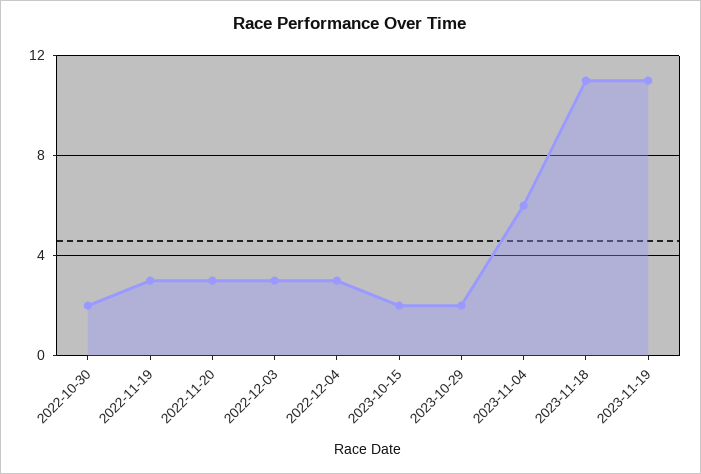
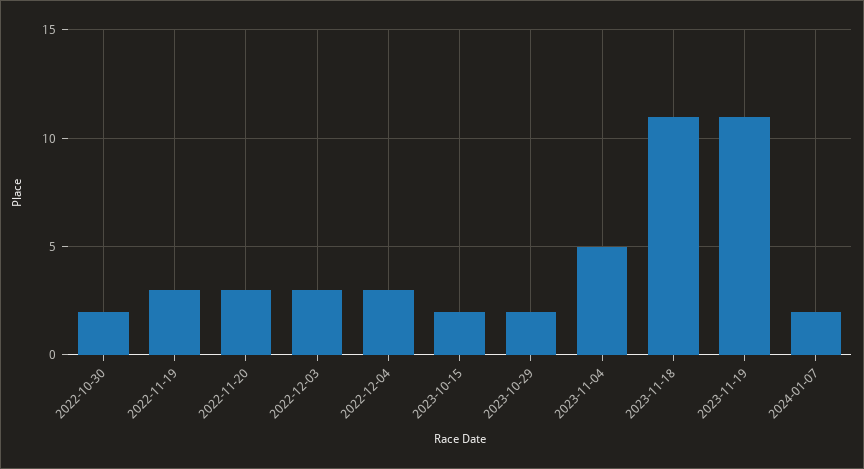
2023-11-04: 6 -> 5
2024-01-07: none -> 2

